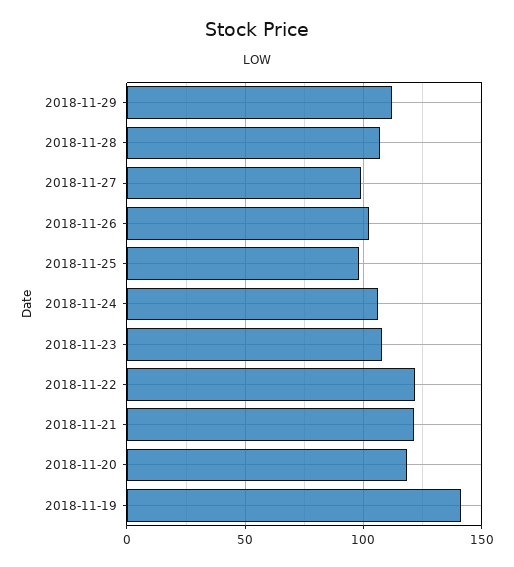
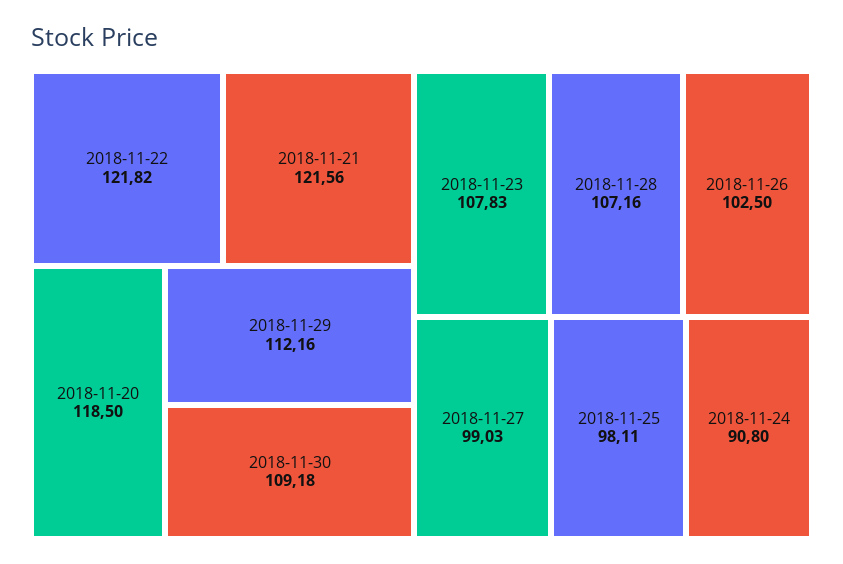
2018-11-24: 105 -> 90.8
2018-11-19: 140 -> none
2018-11-30: none -> 109.18

